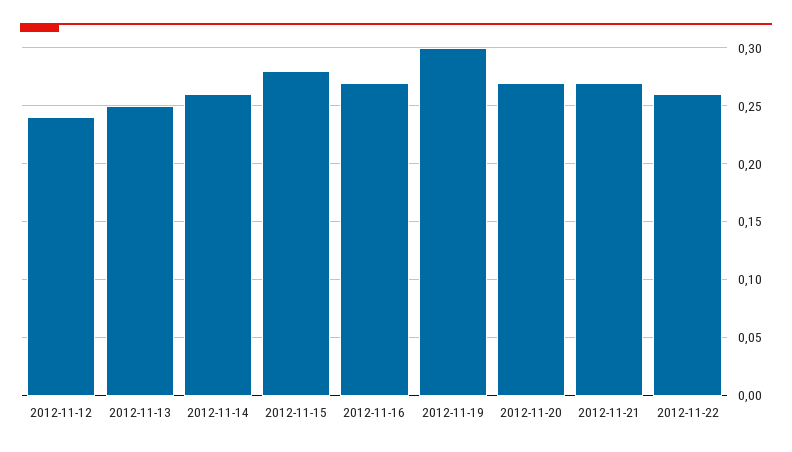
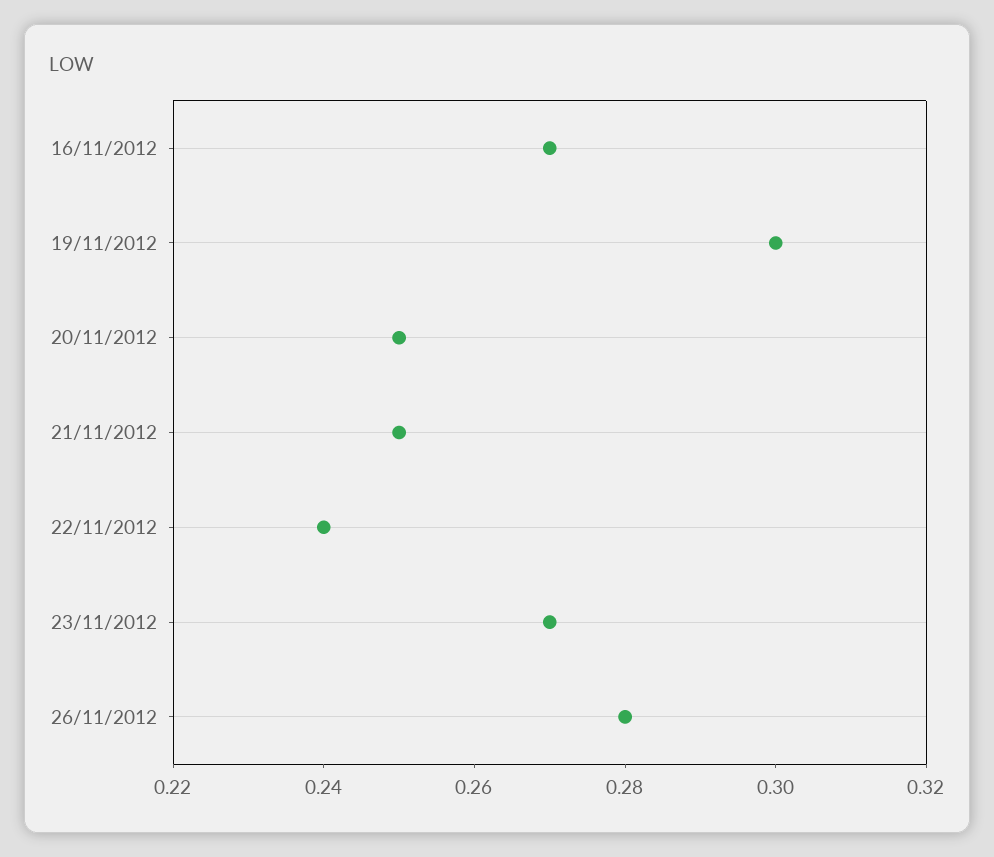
2012-11-12: 0.24 -> none
2012-11-13: 0.25 -> none
2012-11-14: 0.26 -> none
2012-11-15: 0.28 -> none
2012-11-20: 0.27 -> 0.25
2012-11-21: 0.27 -> 0.25
2012-11-22: 0.26 -> 0.24
23/11/2012: none -> 0.27
26/11/2012: none -> 0.28

